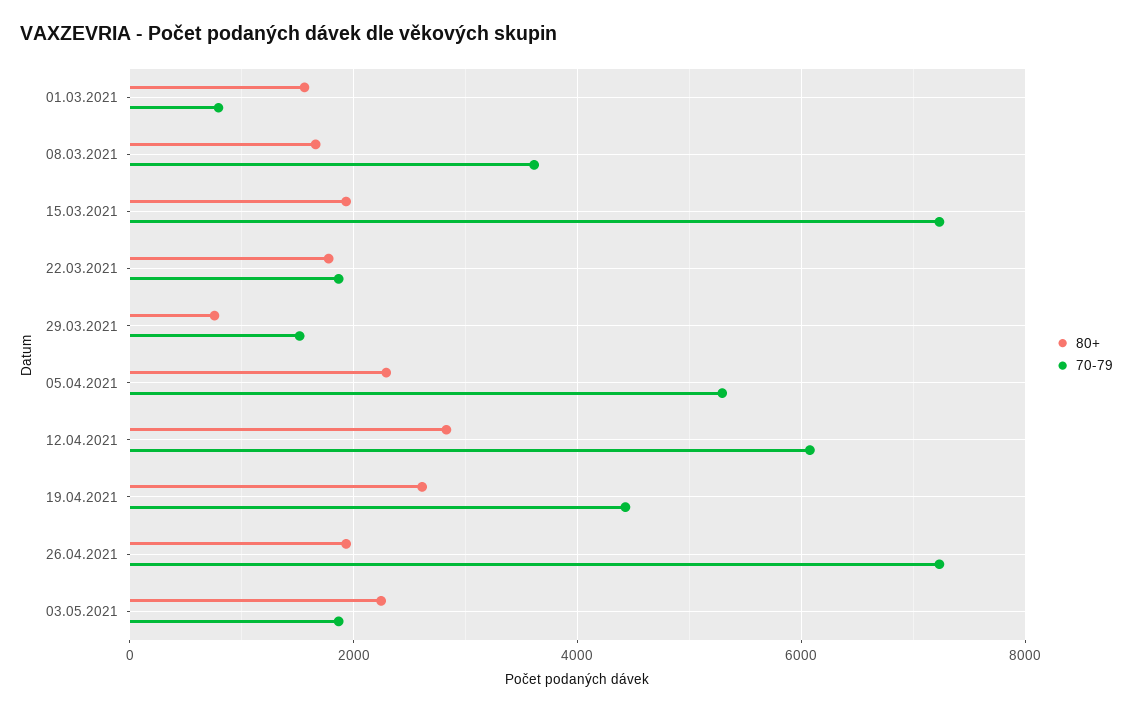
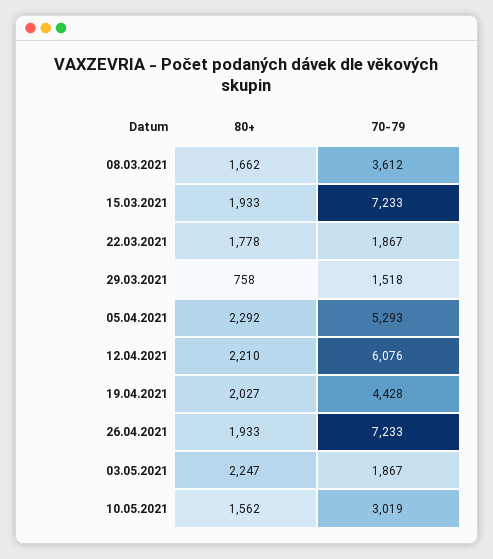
80+, 01.03.2021: 1600 -> none
70-79, 01.03.2021: 800 -> none
80+, 12.04.2021: 2800 -> 2210
80+, 19.04.2021: 2600 -> 2027
80+, 10.05.2021: none -> 1562
70-79, 10.05.2021: none -> 3019

